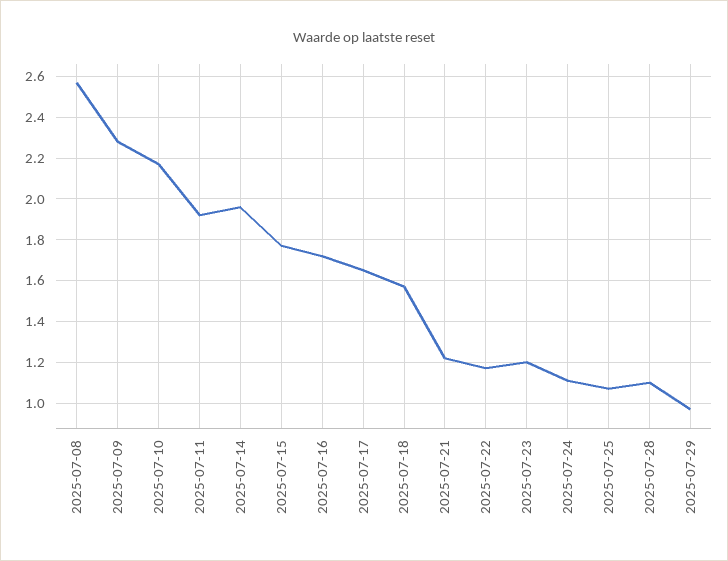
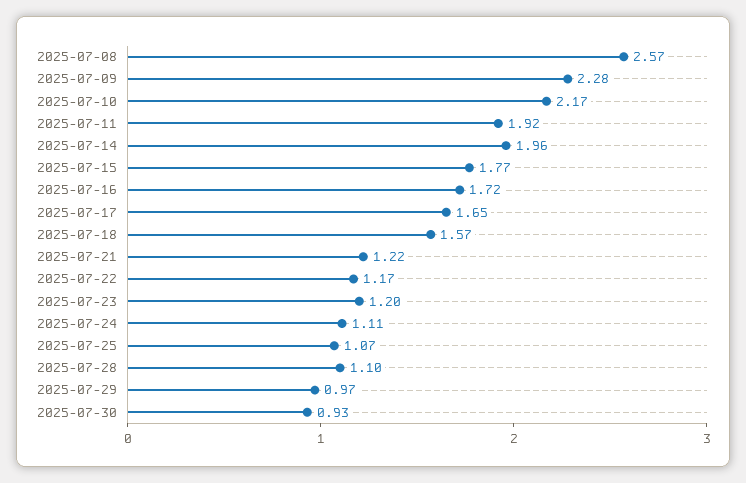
2025-07-30: none -> 0.93

